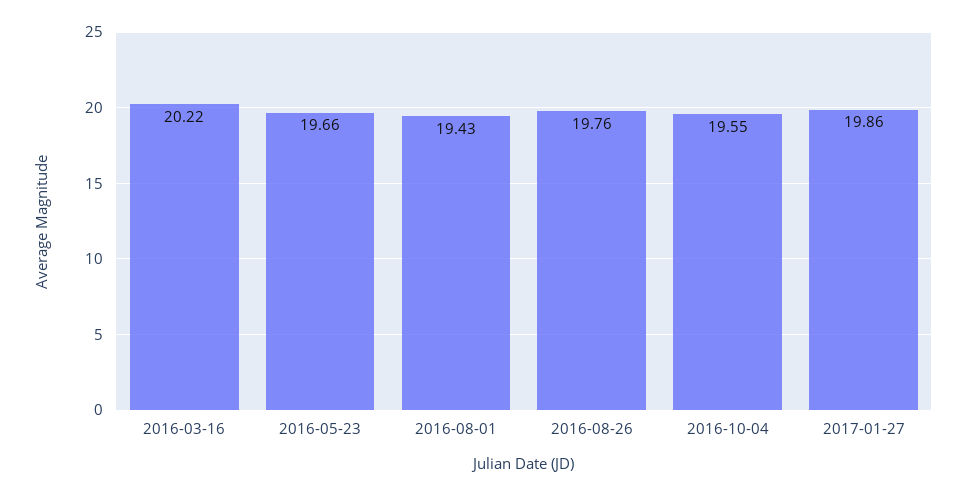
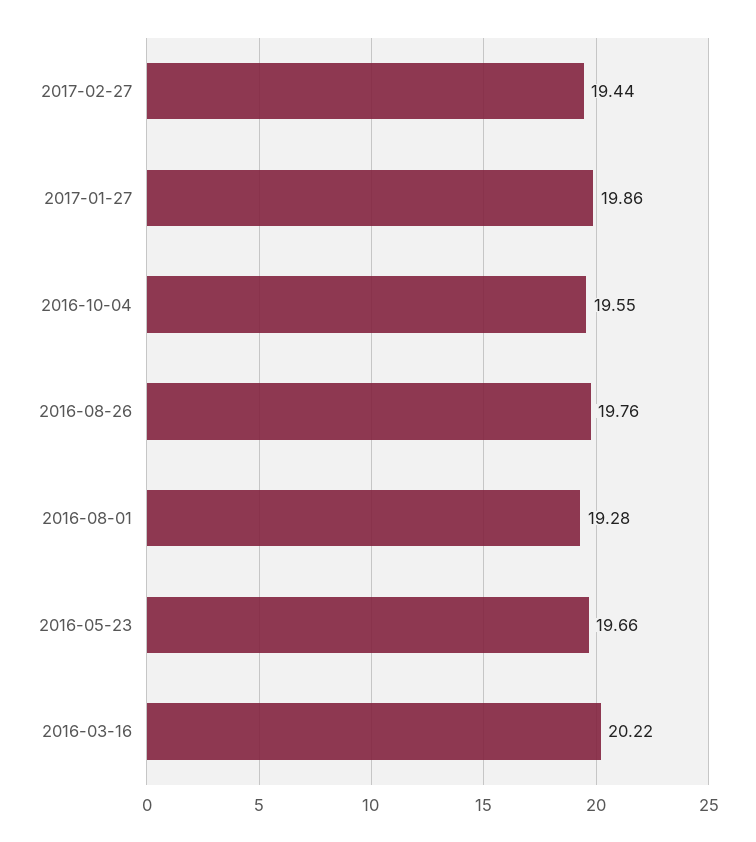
2016-08-01: 19.43 -> 19.28
2017-02-27: none -> 19.44

